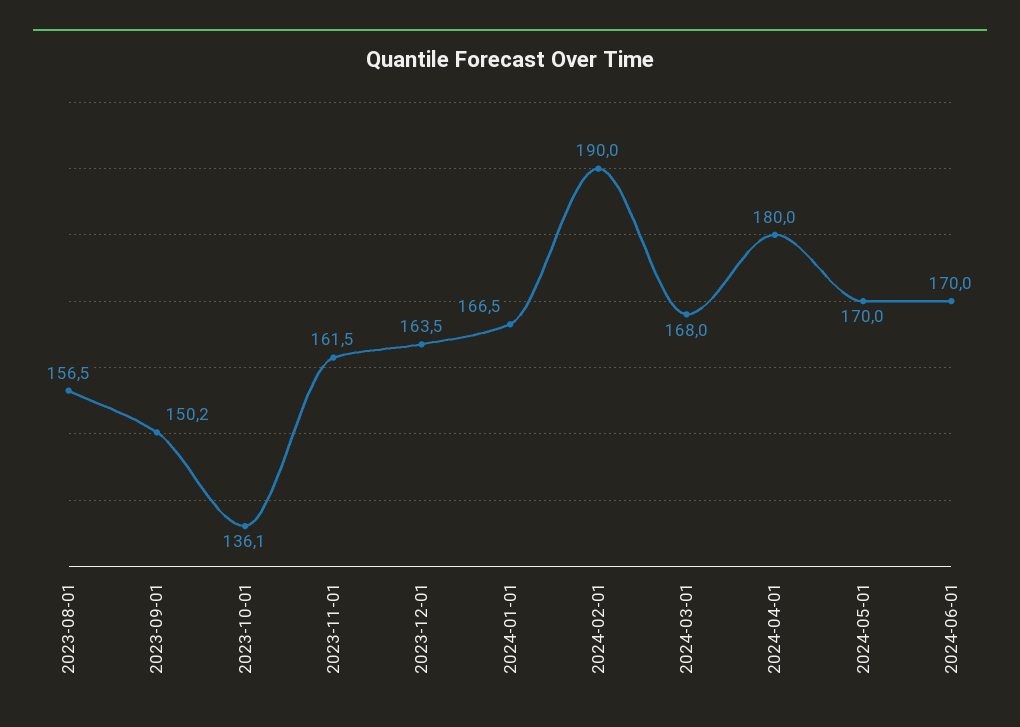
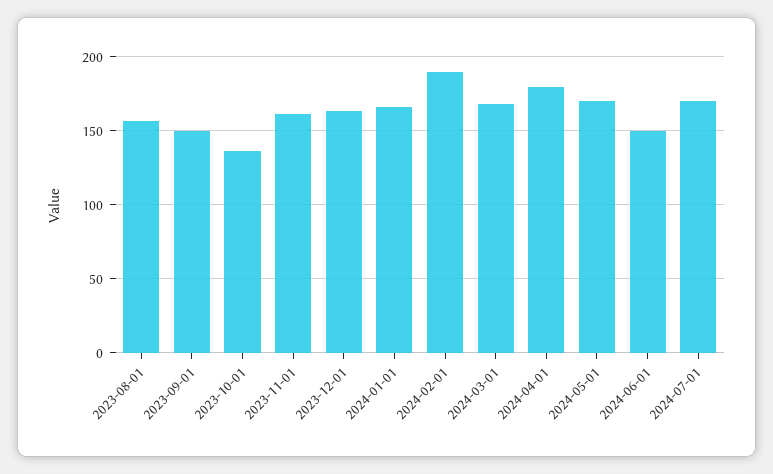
2024-06-01: 170 -> 150
2024-07-01: none -> 170

